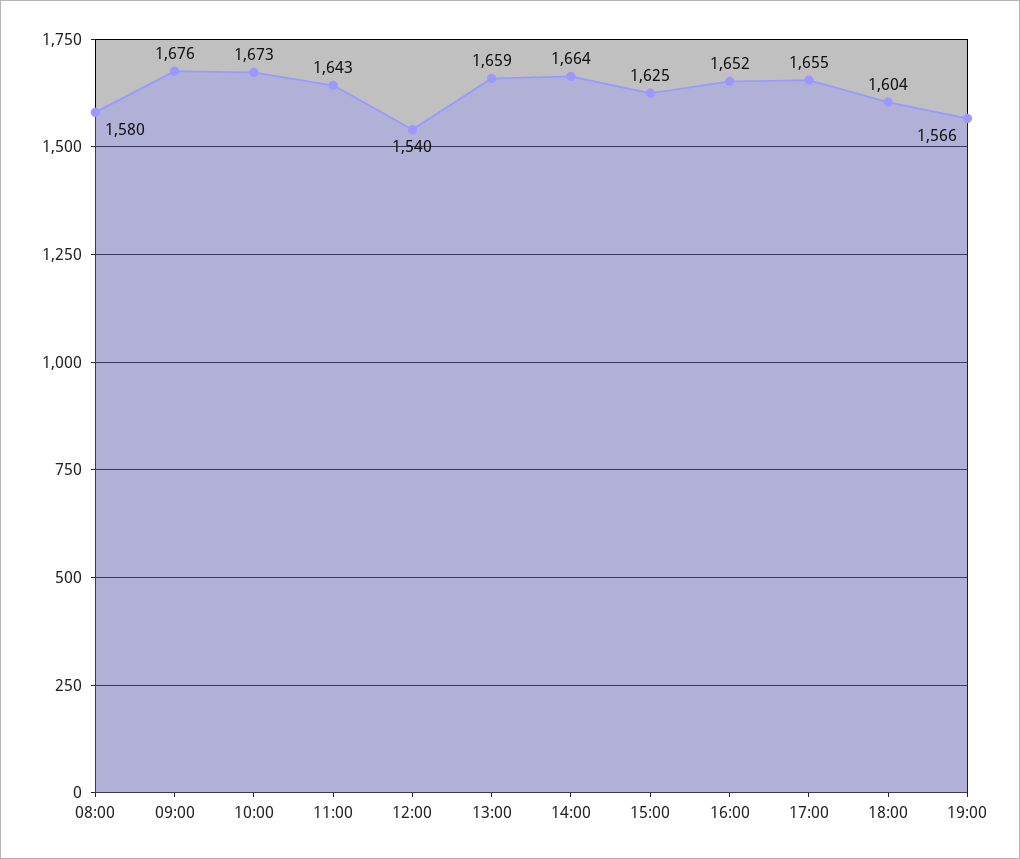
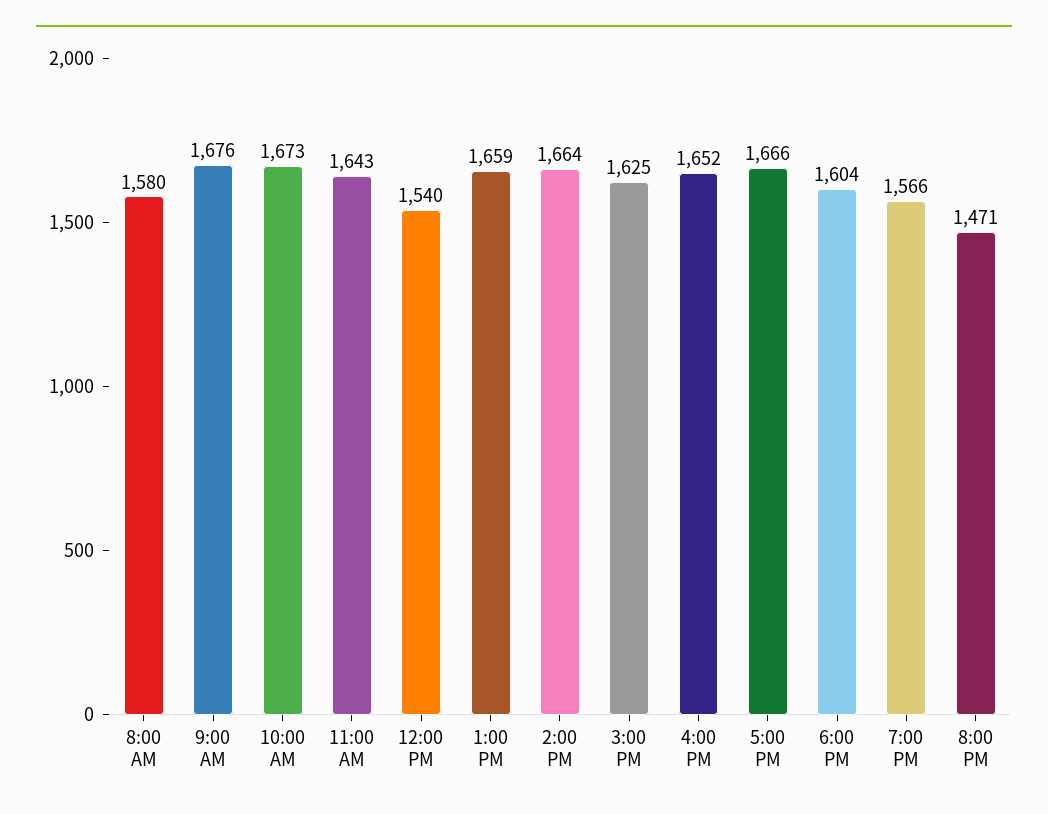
17:00: 1655 -> 1666
8:00 PM: none -> 1471

